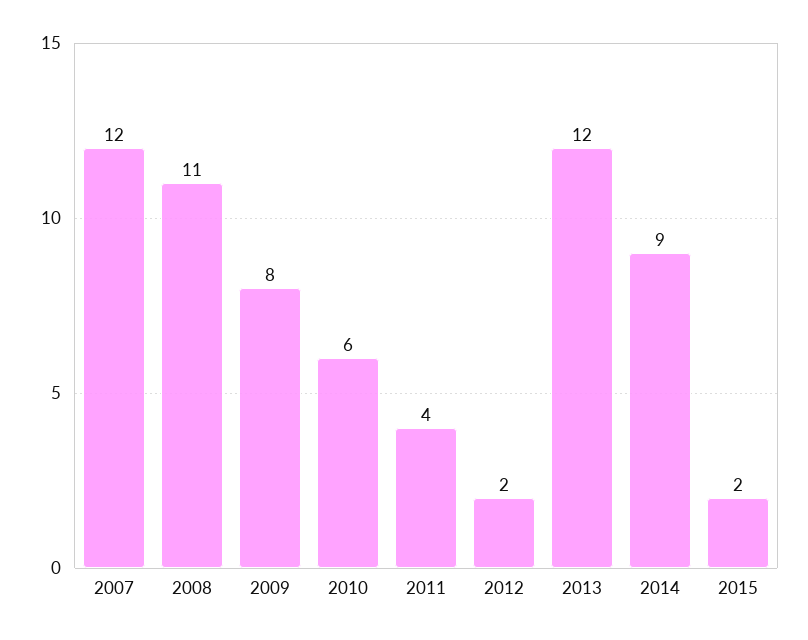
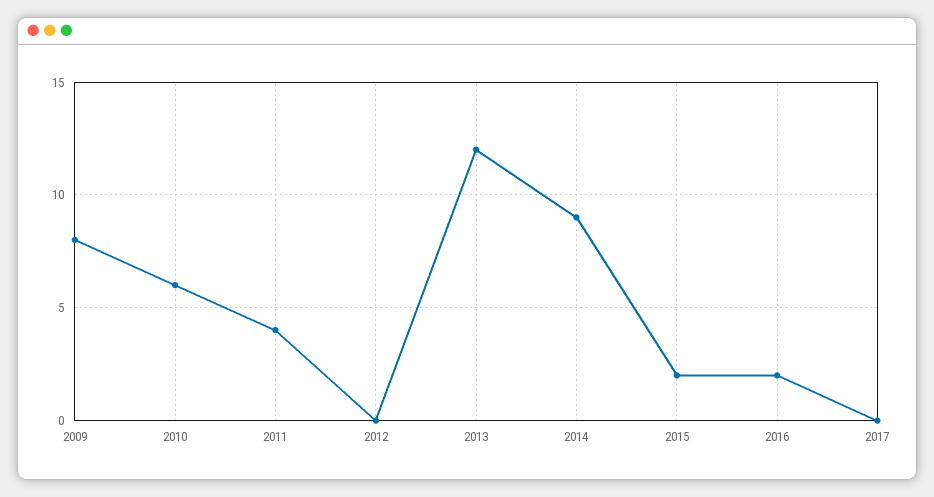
2007: 12 -> none
2008: 11 -> none
2012: 2 -> 0
2016: none -> 2
2017: none -> 0

